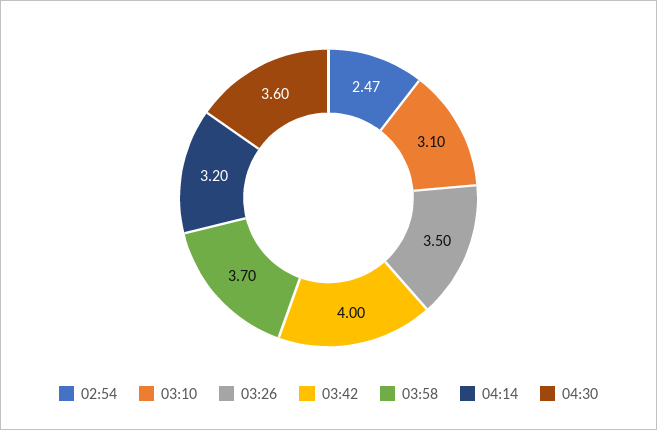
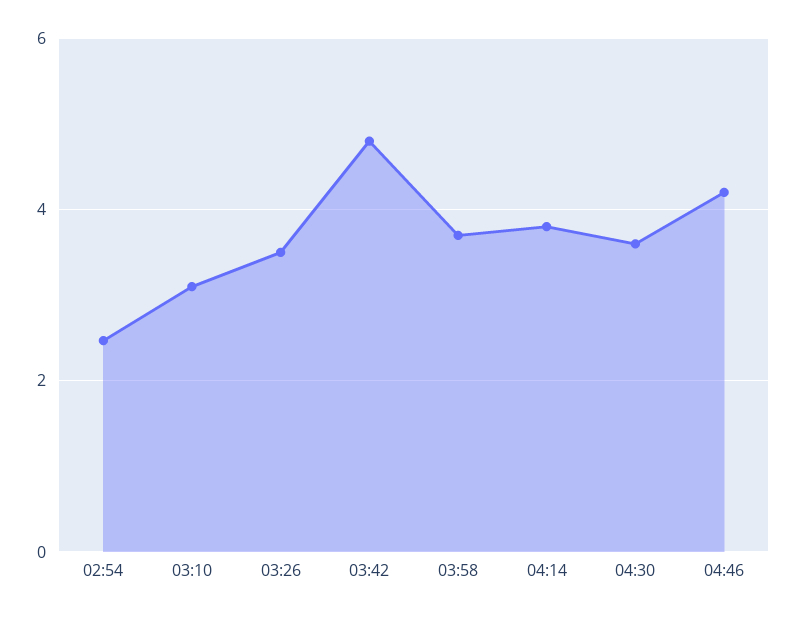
03:42: 4 -> 4.8
04:14: 3.2 -> 3.8
04:46: none -> 4.2

